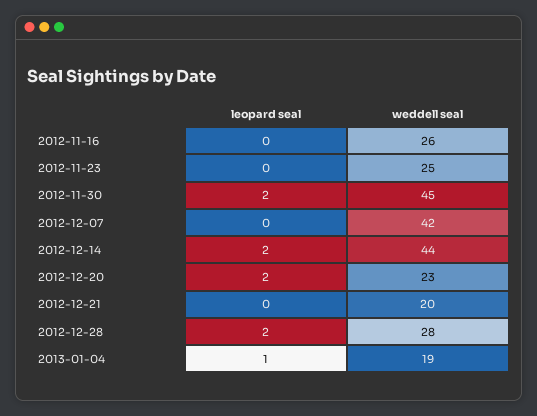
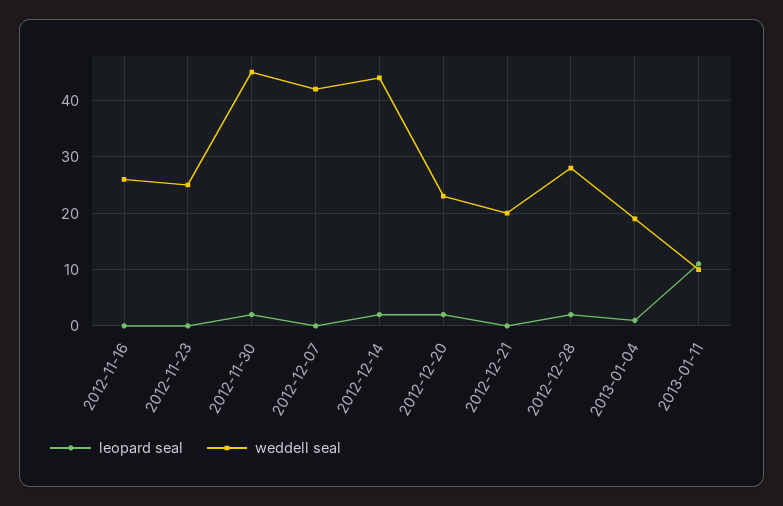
leopard seal, 2013-01-11: none -> 10
weddell seal, 2013-01-11: none -> 10

